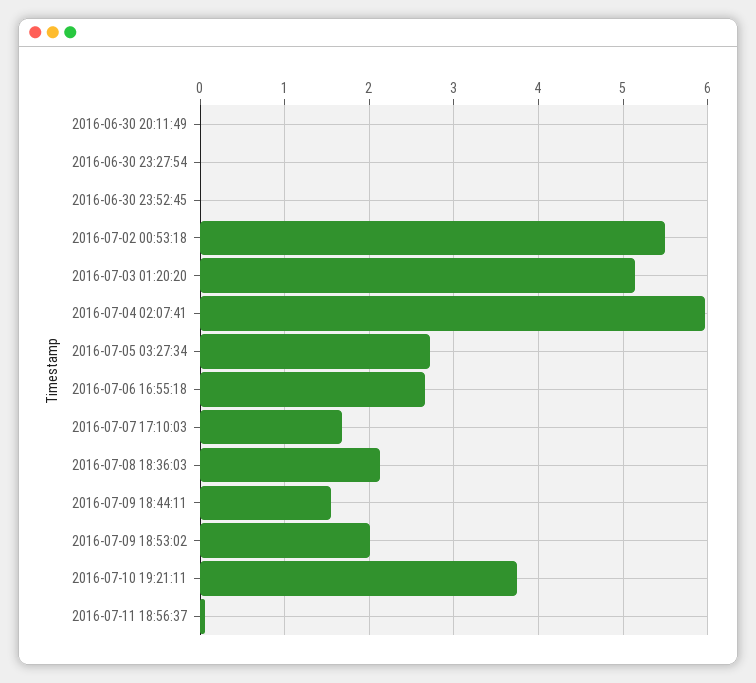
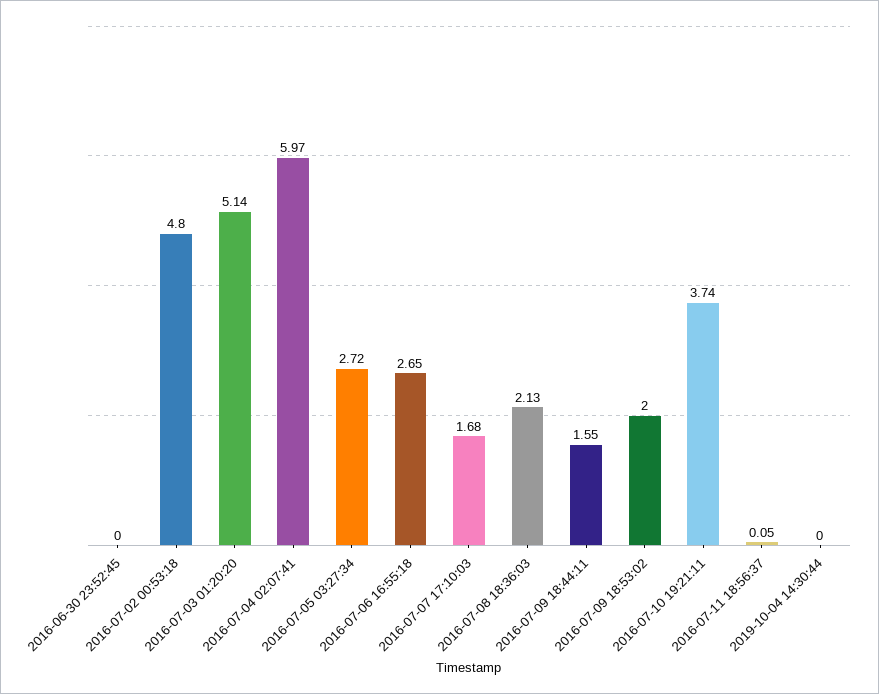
2016-06-30 20:11:49: 0 -> none
2016-06-30 23:27:54: 0 -> none
2016-07-02 00:53:18: 5.5 -> 4.8
2019-10-04 14:30:44: none -> 0

